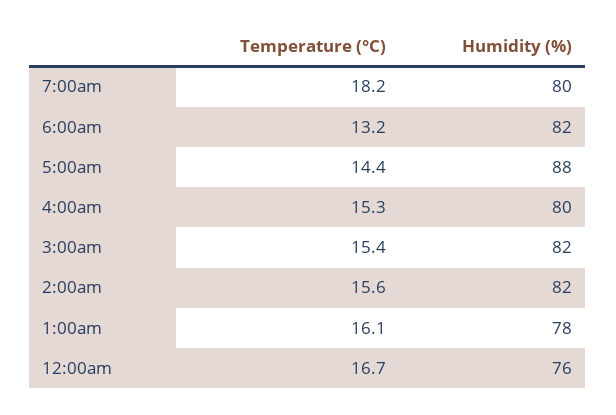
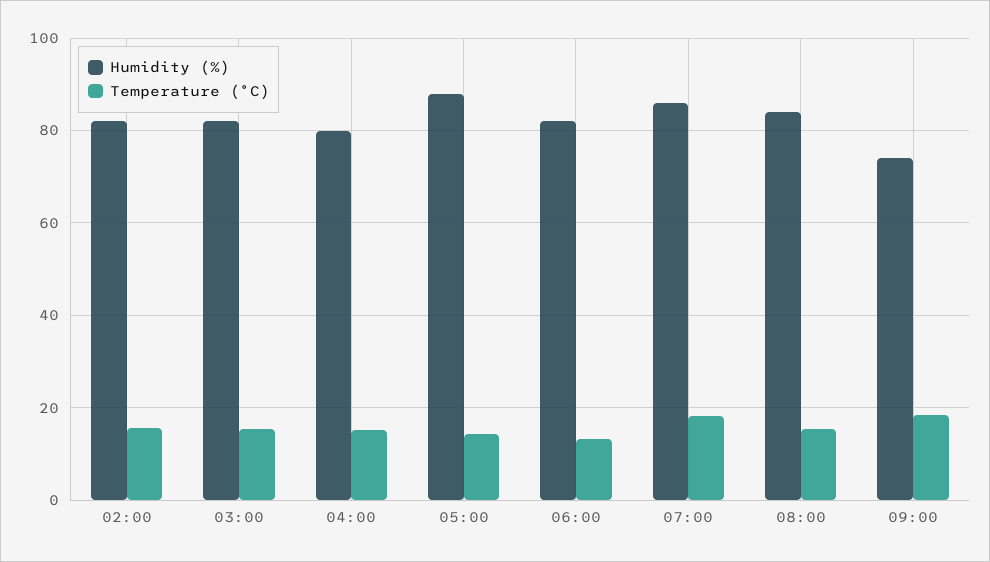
Humidity (%), 7:00am: 80 -> 86
Temperature (°C), 1:00am: 16.1 -> none
Humidity (%), 1:00am: 78 -> none
Temperature (°C), 12:00am: 16.7 -> none
Humidity (%), 12:00am: 76 -> none
Humidity (%), 08:00: none -> 84
Temperature (°C), 08:00: none -> 16
Humidity (%), 09:00: none -> 74
Temperature (°C), 09:00: none -> 18

